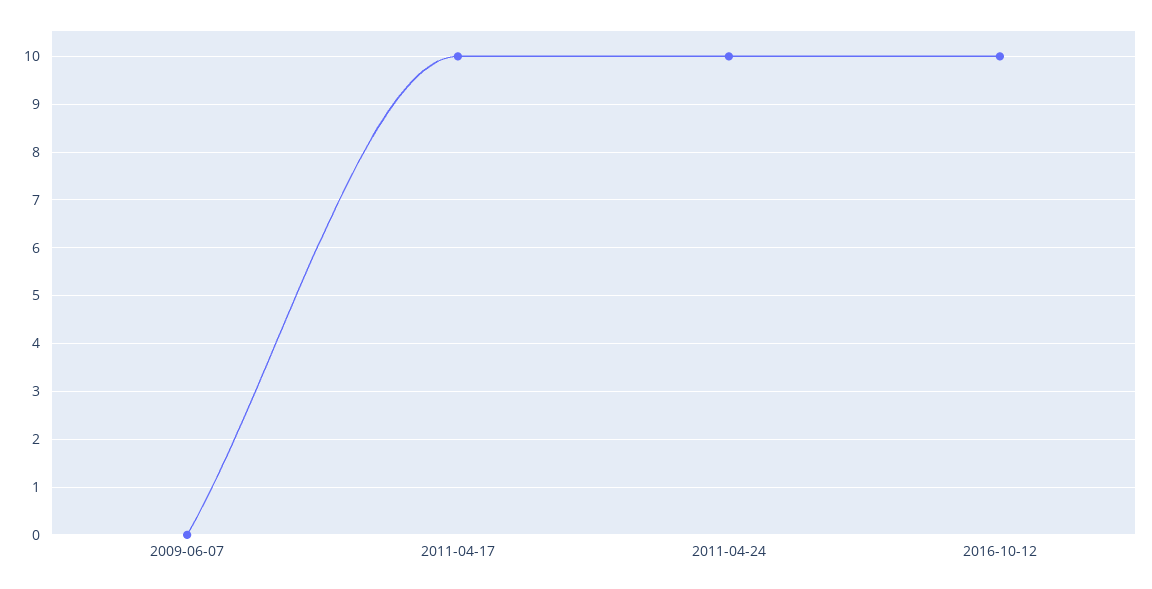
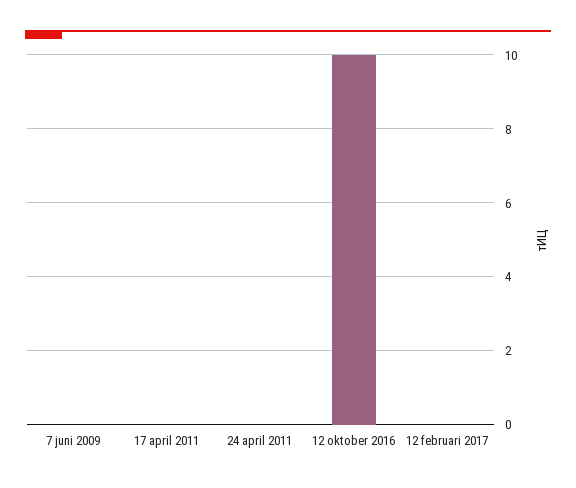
2011-04-17: 10 -> 0
2011-04-24: 10 -> 0
12 februari 2017: none -> 0

